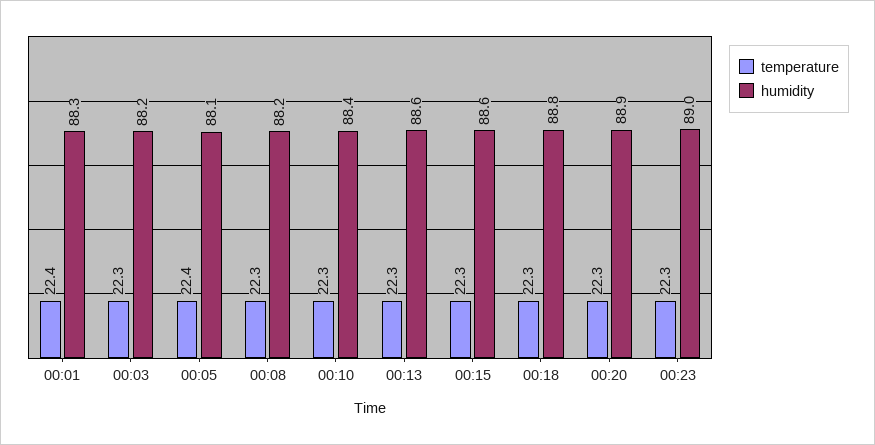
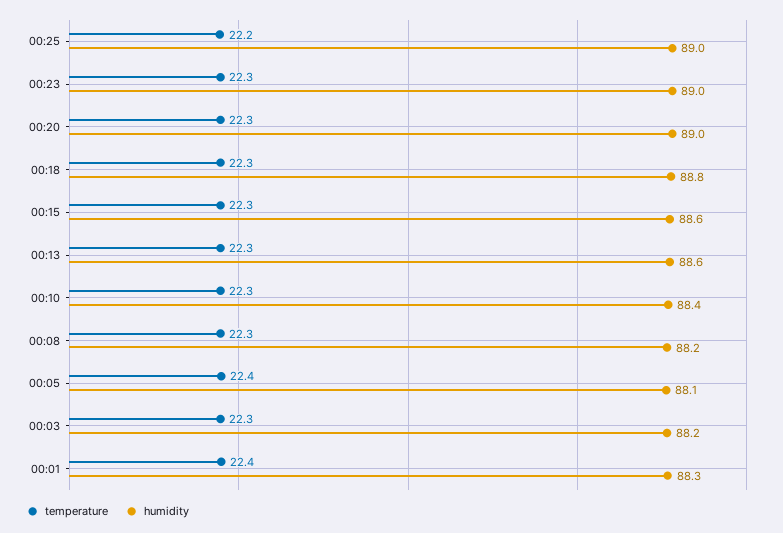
humidity, 00:20: 88.9 -> 89
temperature, 00:25: none -> 22.2
humidity, 00:25: none -> 89

